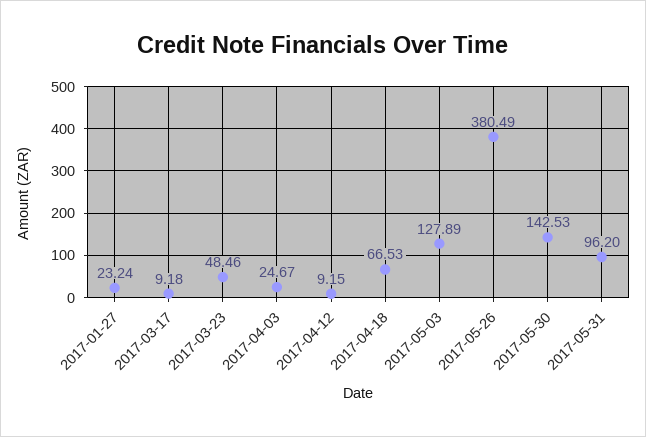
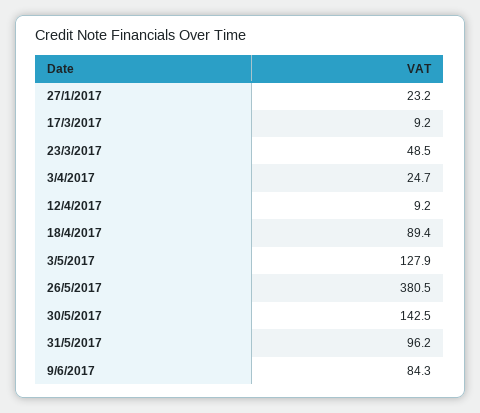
2017-04-18: 66.53 -> 89.4
9/6/2017: none -> 84.3

